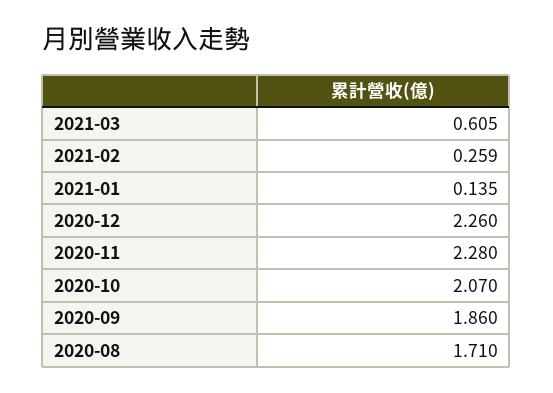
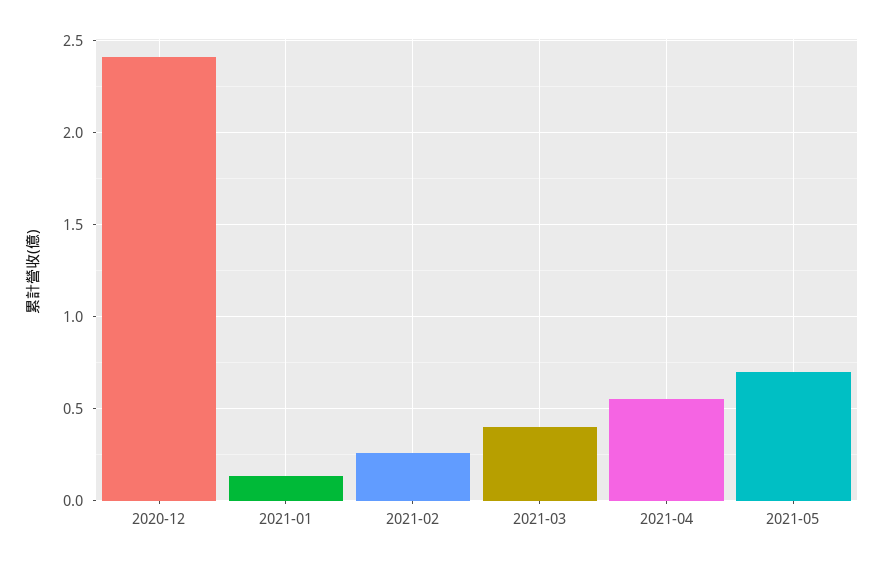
2021-03: 0.605 -> 0.4
2020-12: 2.26 -> 2.4
2020-11: 2.28 -> none
2020-10: 2.07 -> none
2020-09: 1.86 -> none
2020-08: 1.71 -> none
2021-04: none -> 0.55
2021-05: none -> 0.7

